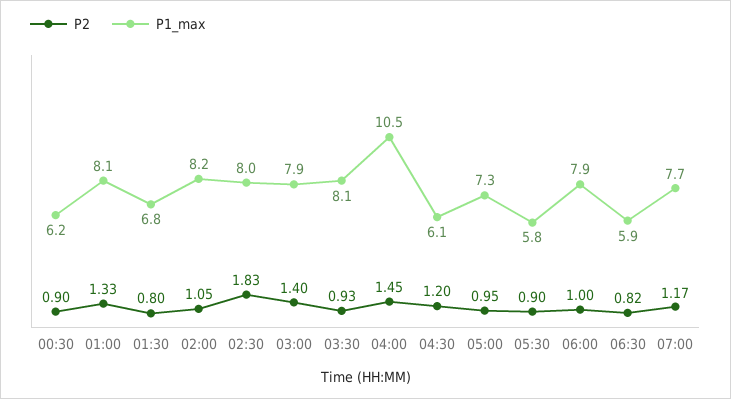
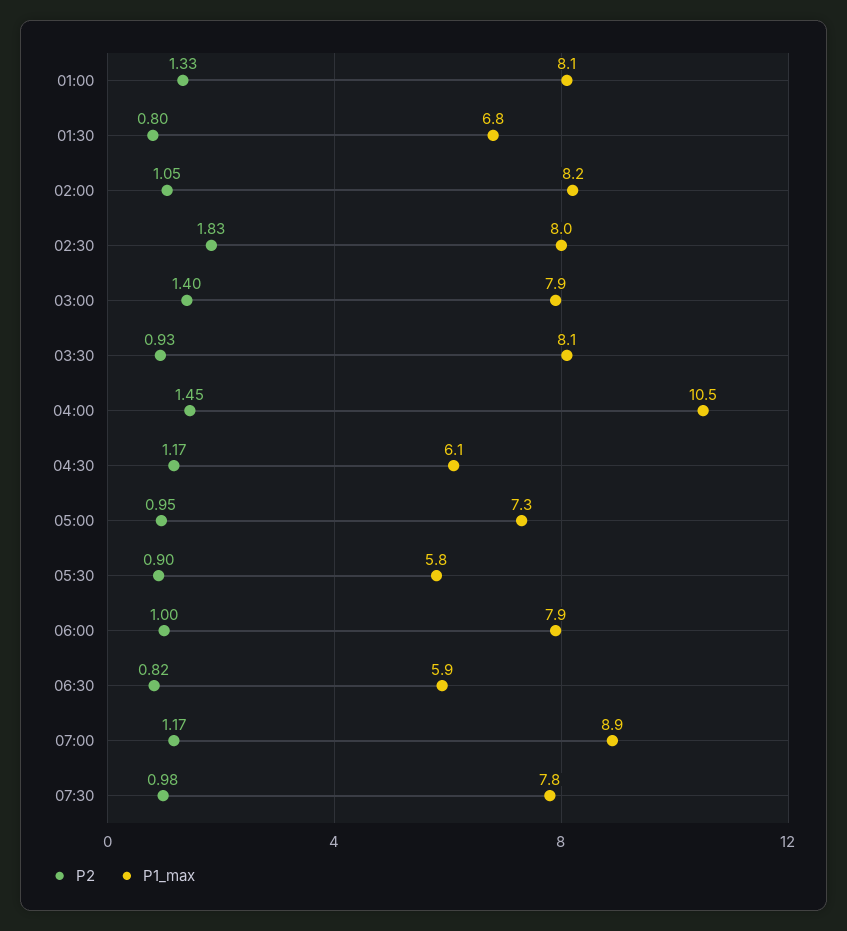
P2, 00:30: 0.9 -> none
P1_max, 00:30: 6.2 -> none
P2, 04:30: 1.2 -> 1.17
P1_max, 07:00: 7.7 -> 8.9
P2, 07:30: none -> 0.98
P1_max, 07:30: none -> 7.8

